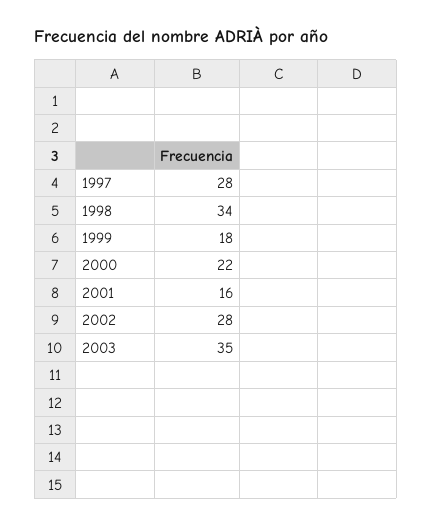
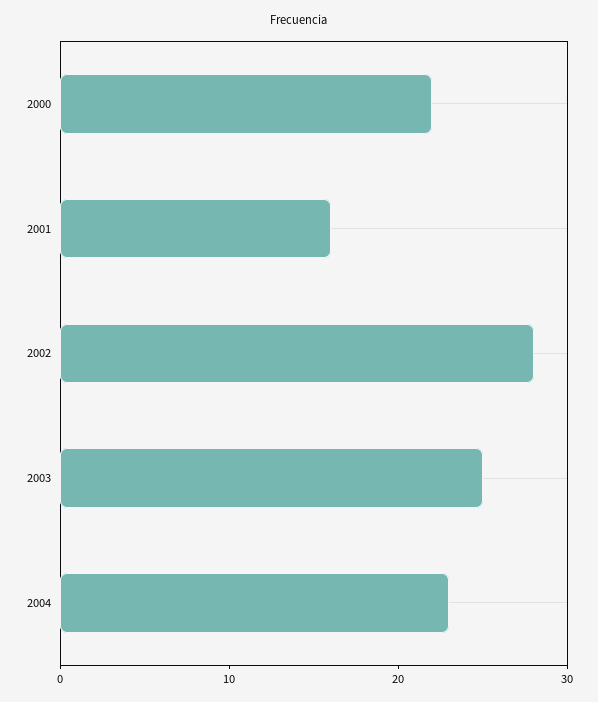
1997: 28 -> none
1998: 34 -> none
1999: 18 -> none
2003: 35 -> 25
2004: none -> 23

